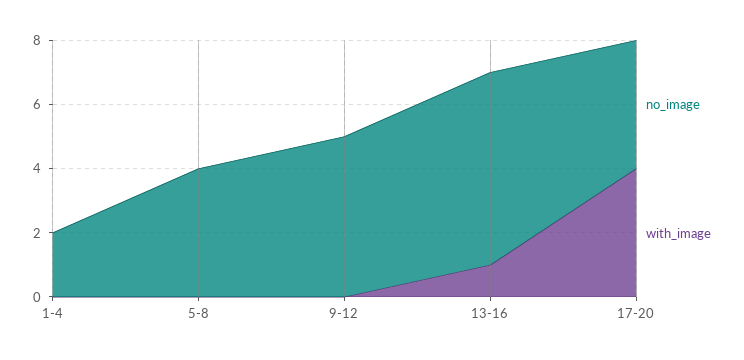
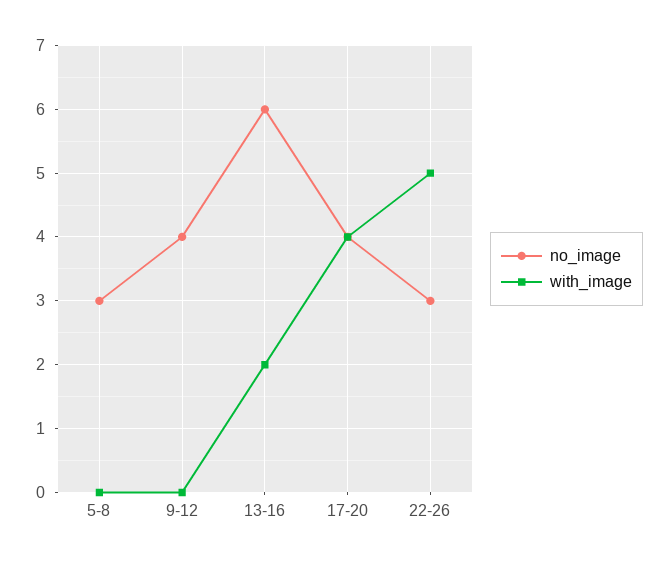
no_image, 1-4: 2 -> none
with_image, 1-4: 0 -> none
no_image, 5-8: 4 -> 3
no_image, 9-12: 5 -> 4
with_image, 13-16: 1 -> 2
no_image, 22-26: none -> 3
with_image, 22-26: none -> 5

